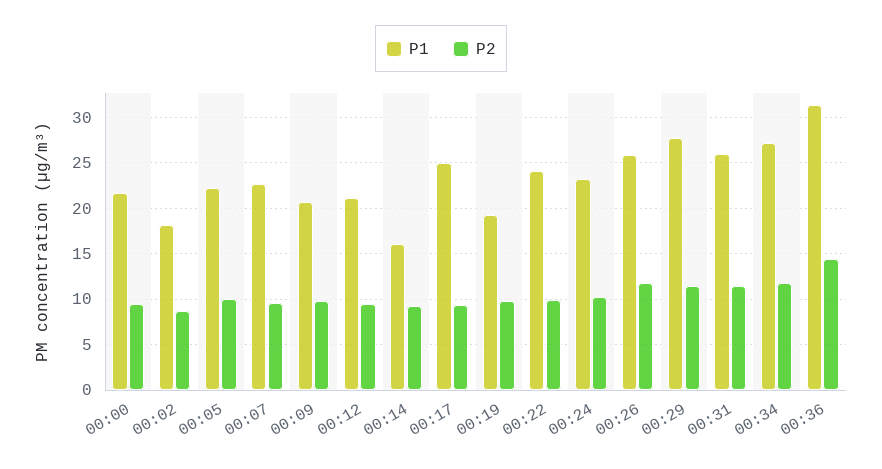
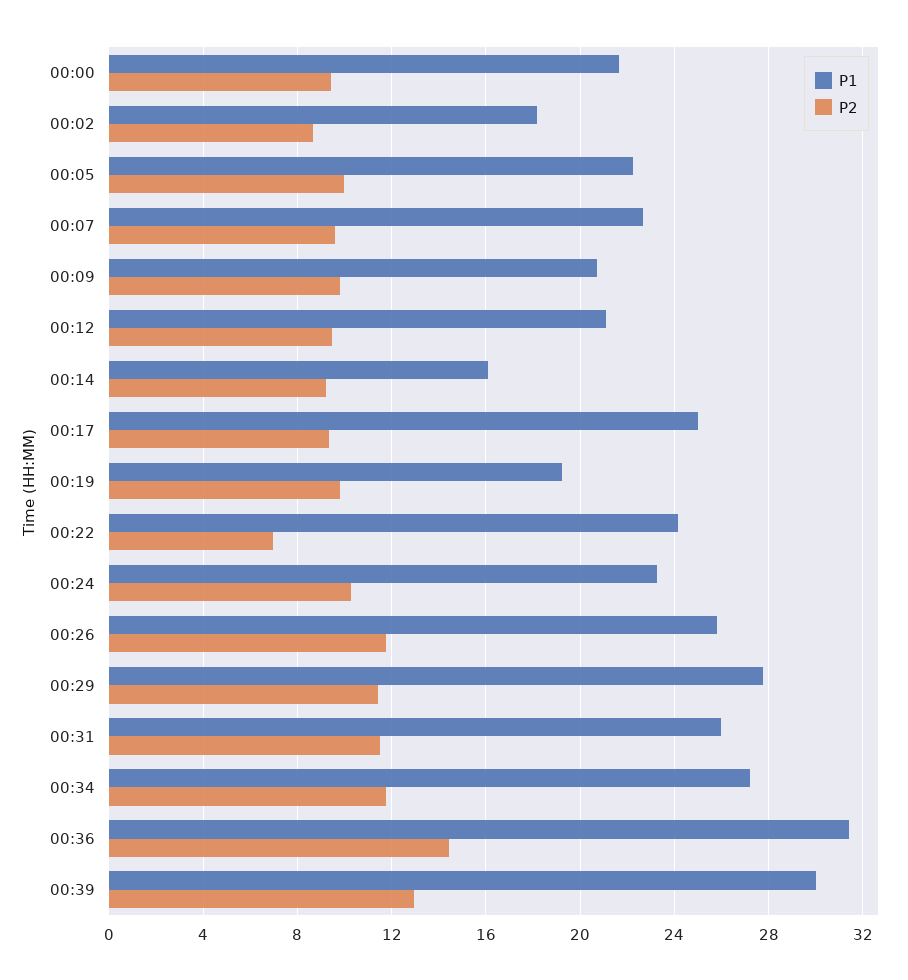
P2, 00:22: 10 -> 7
P1, 00:39: none -> 30
P2, 00:39: none -> 13

